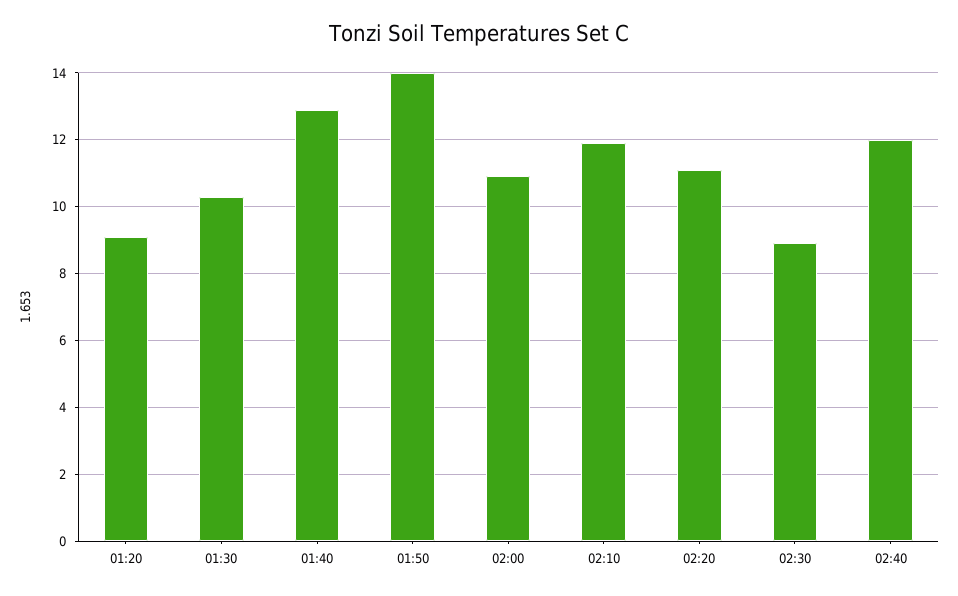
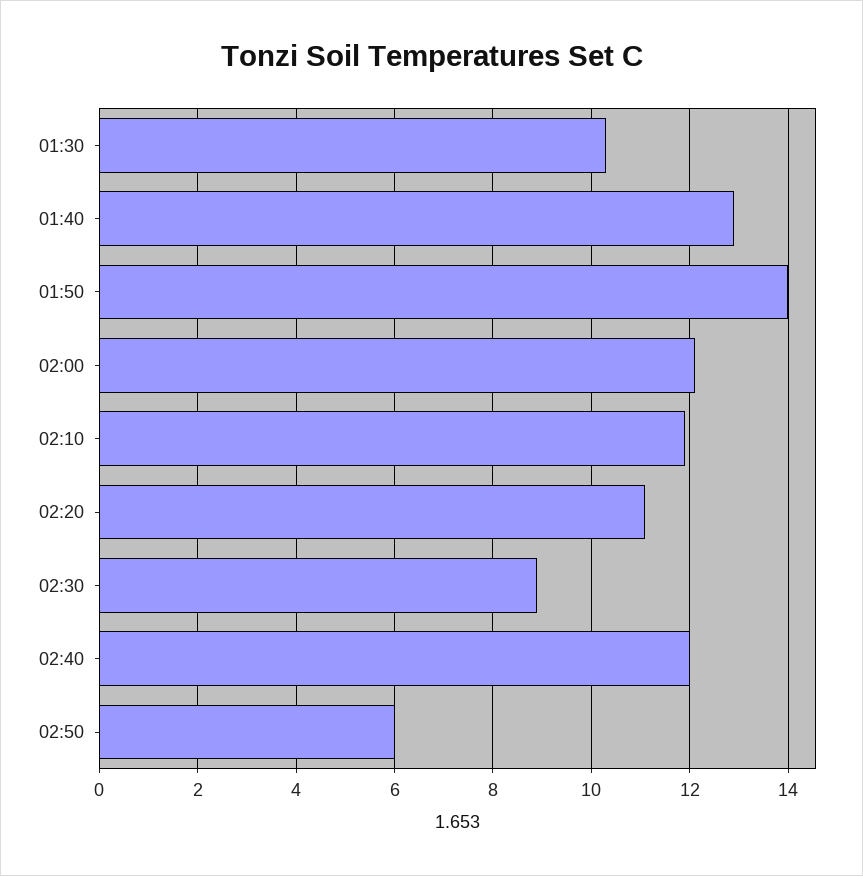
01:20: 9 -> none
02:00: 11 -> 12
02:50: none -> 6

